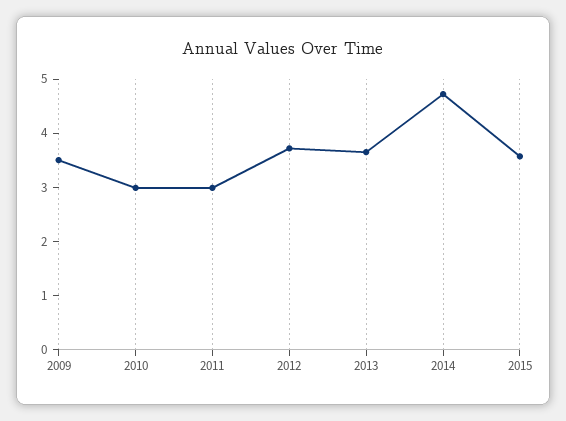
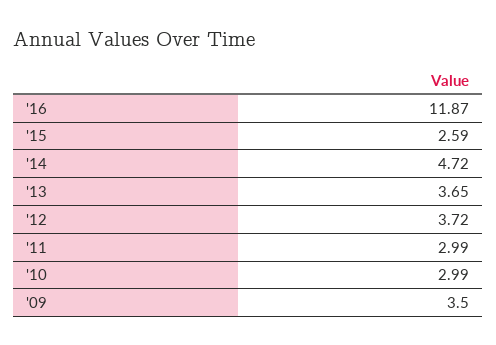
2015: 3.6 -> 2.59
'16: none -> 11.87

